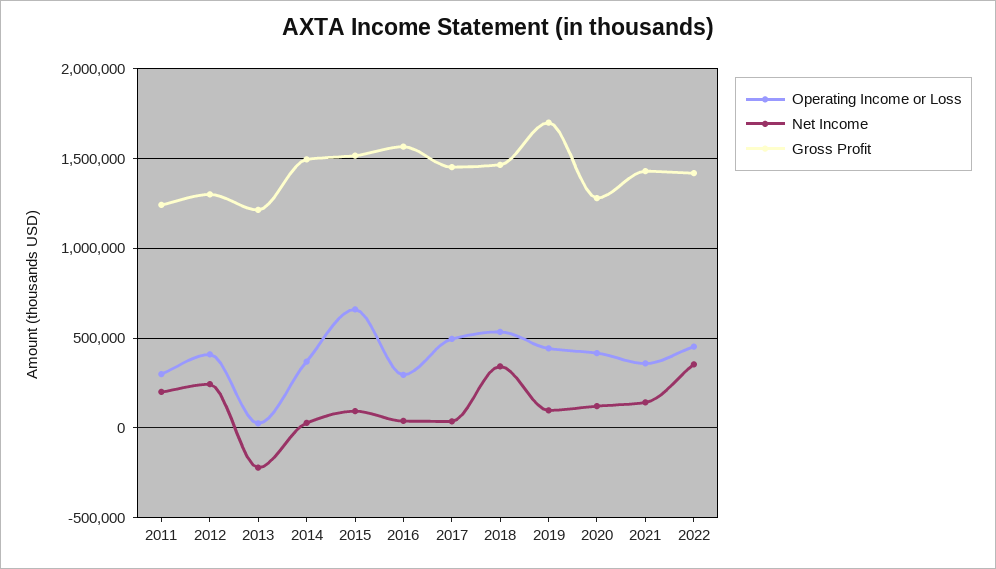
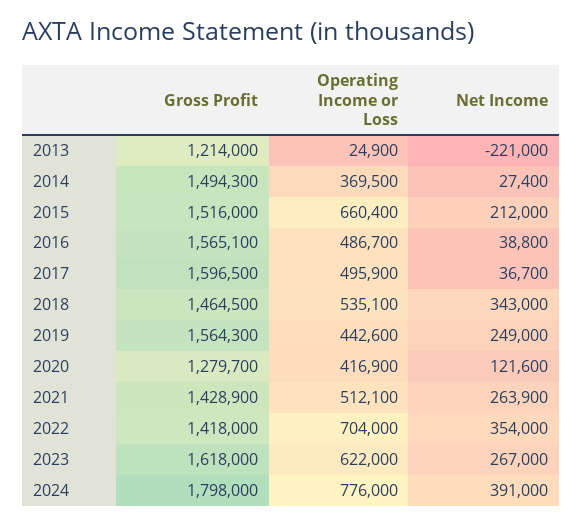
Operating Income or Loss, 2011: 300000 -> none
Net Income, 2011: 200000 -> none
Gross Profit, 2011: 1250000 -> none
Operating Income or Loss, 2012: 400000 -> none
Net Income, 2012: 250000 -> none
Gross Profit, 2012: 1300000 -> none
Net Income, 2015: 100000 -> 212000
Operating Income or Loss, 2016: 300000 -> 486700
Gross Profit, 2017: 1450000 -> 1596500
Net Income, 2019: 100000 -> 249000
Gross Profit, 2019: 1700000 -> 1564300
Operating Income or Loss, 2021: 350000 -> 512100
Net Income, 2021: 150000 -> 263900
Operating Income or Loss, 2022: 450000 -> 704000
Gross Profit, 2023: none -> 1618000
Operating Income or Loss, 2023: none -> 622000
Net Income, 2023: none -> 267000
Gross Profit, 2024: none -> 1798000
Operating Income or Loss, 2024: none -> 776000
Net Income, 2024: none -> 391000

